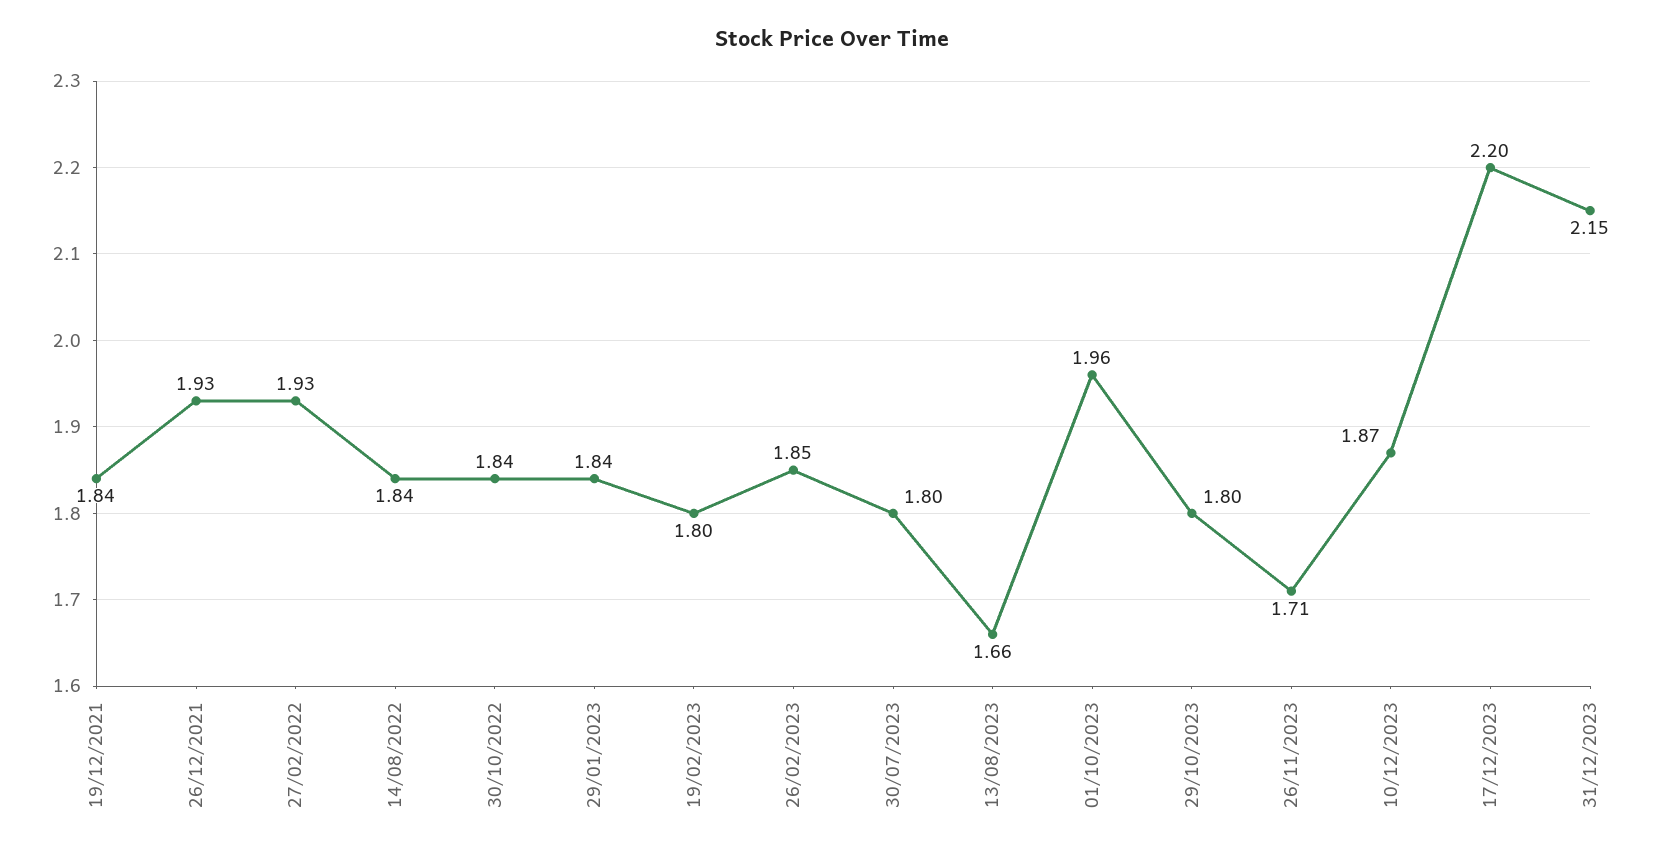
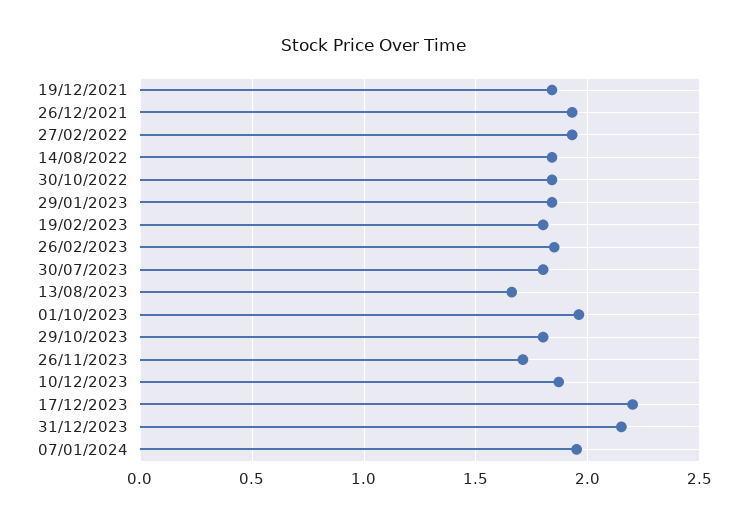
07/01/2024: none -> 1.95

